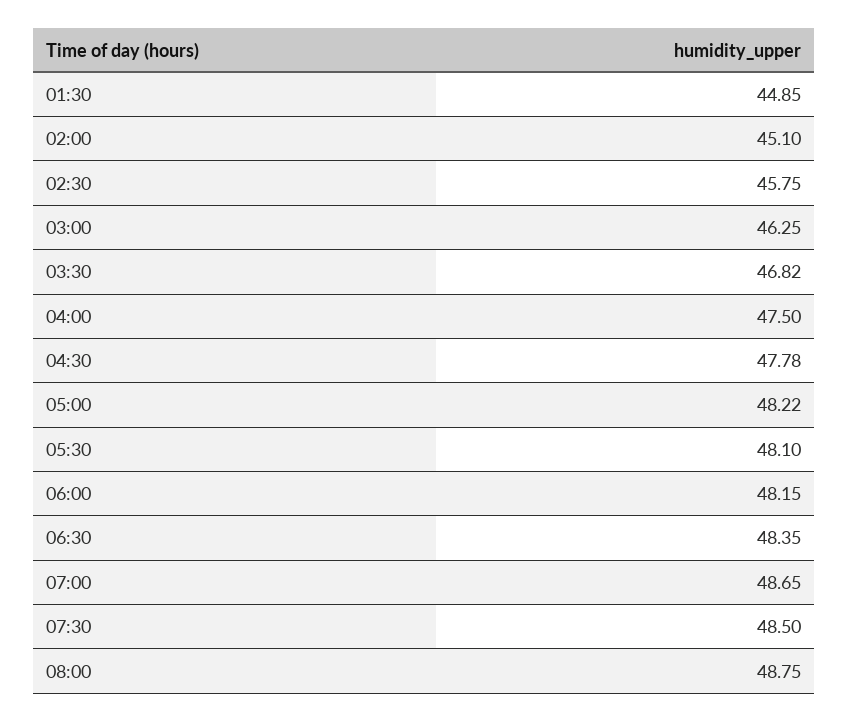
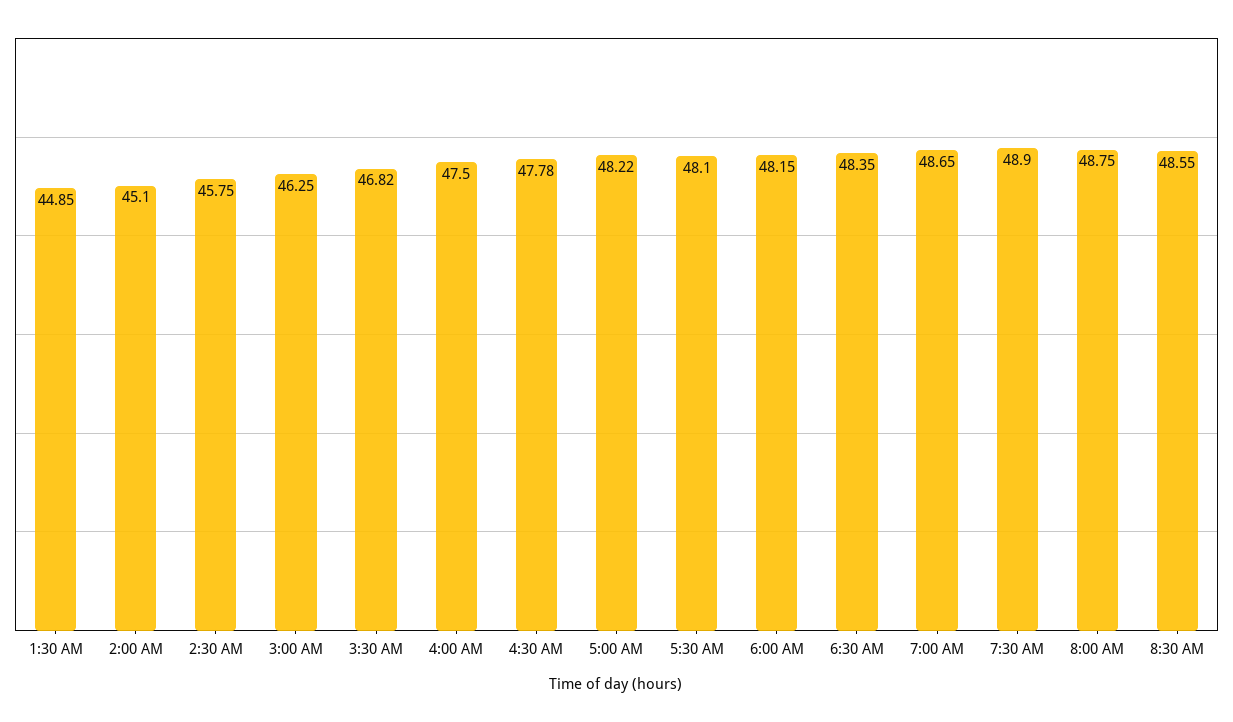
07:30: 48.5 -> 48.9
8:30 AM: none -> 48.55

